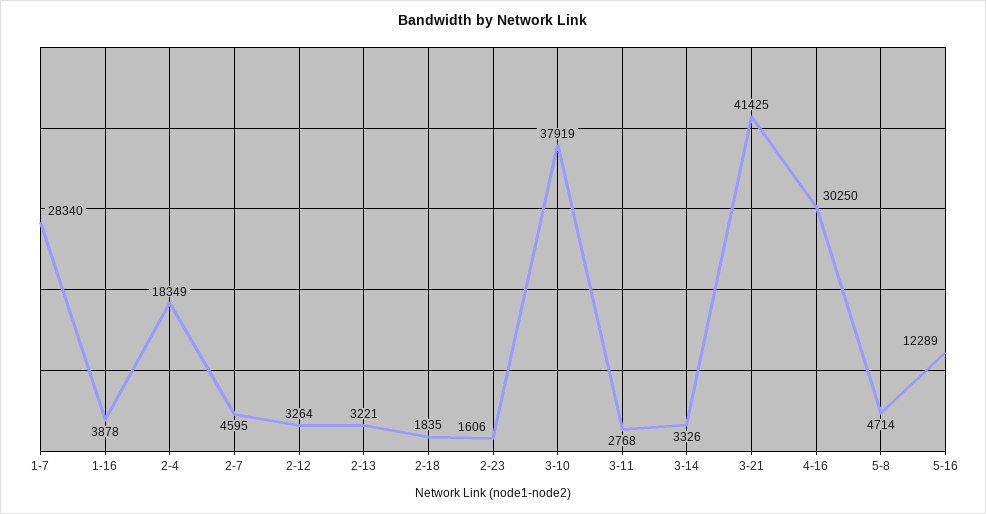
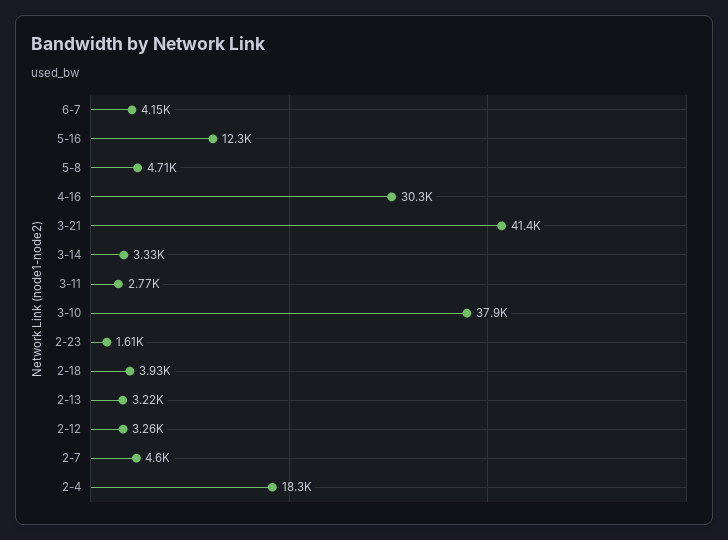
1-7: 28340 -> none
1-16: 3878 -> none
2-18: 1835 -> 3930
6-7: none -> 4150

